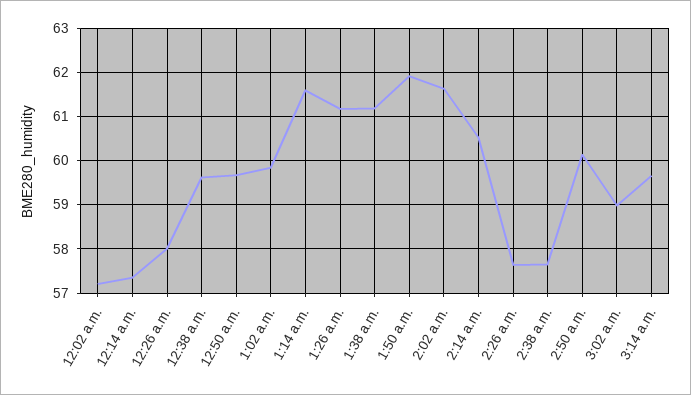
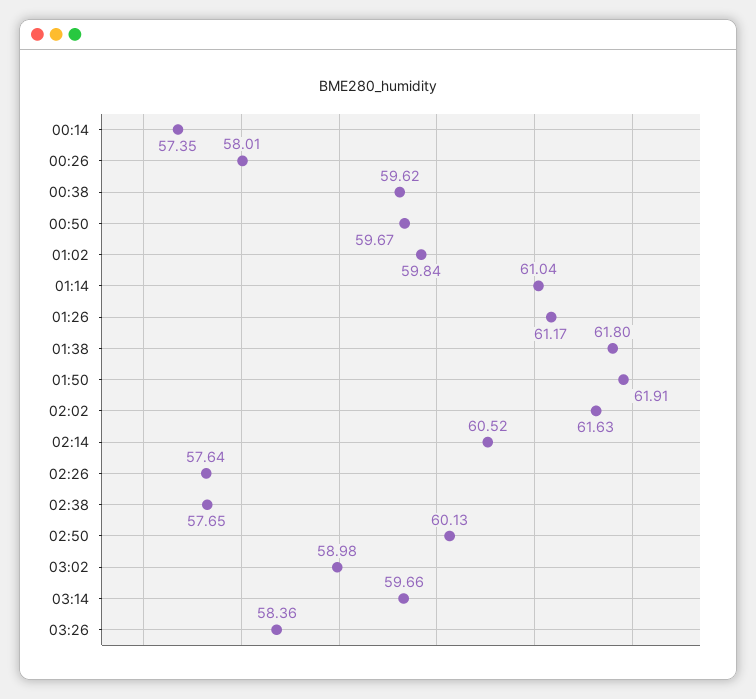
12:02 a.m.: 57.2 -> none
1:14 a.m.: 61.6 -> 61.04
1:38 a.m.: 61.2 -> 61.8
03:26: none -> 58.36

